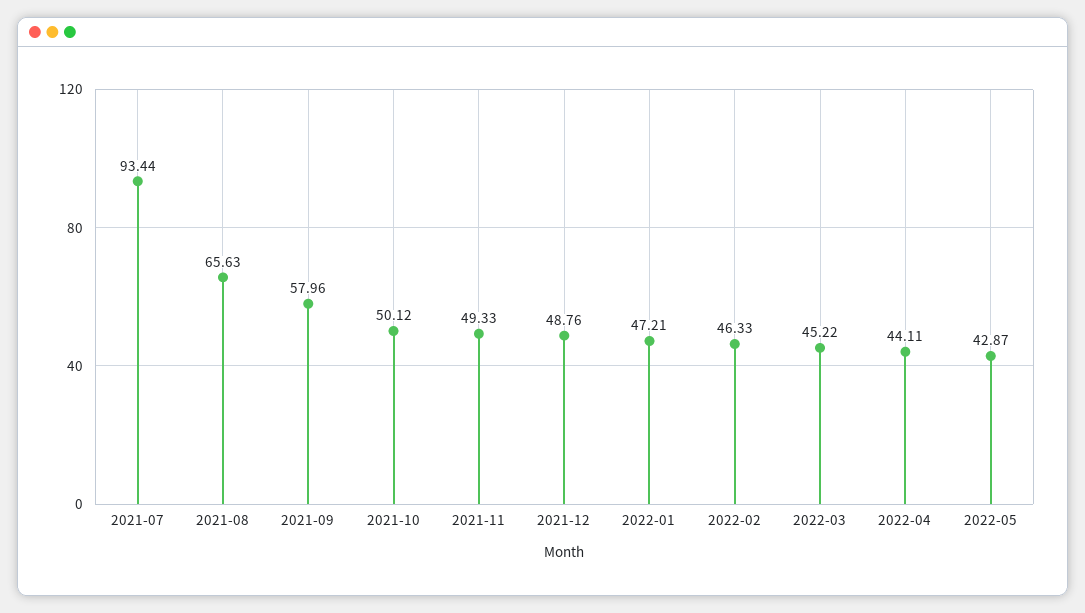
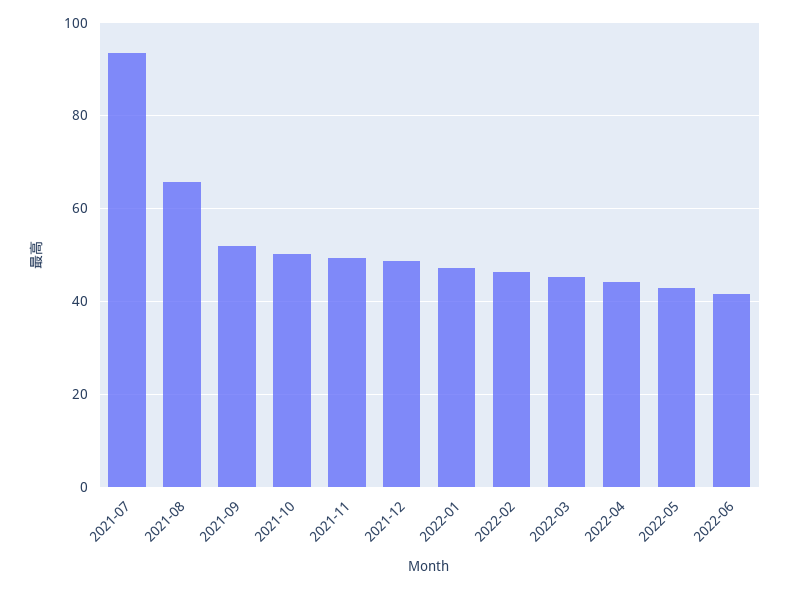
2021-09: 57.96 -> 52
2022-06: none -> 42

